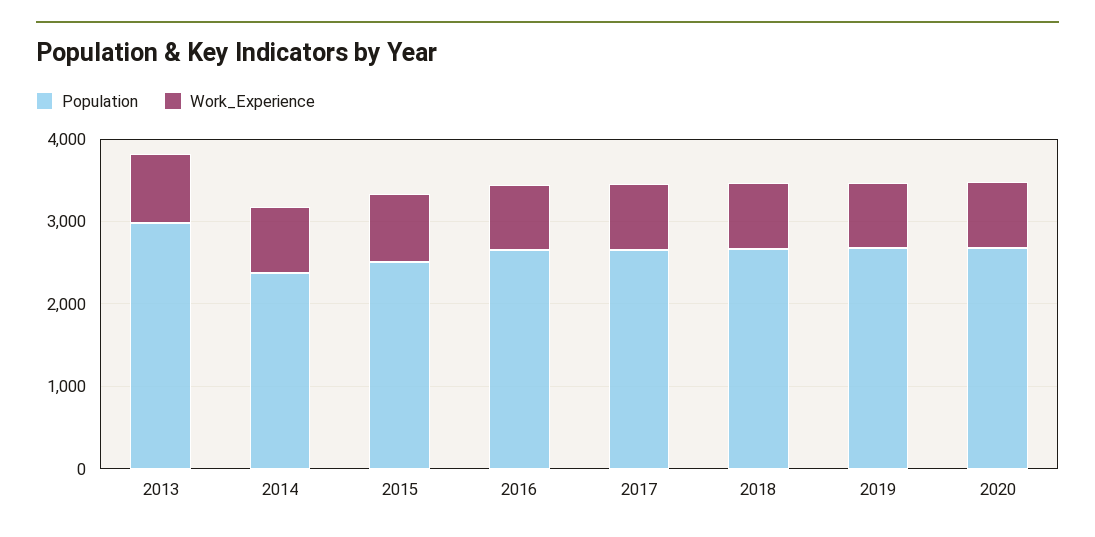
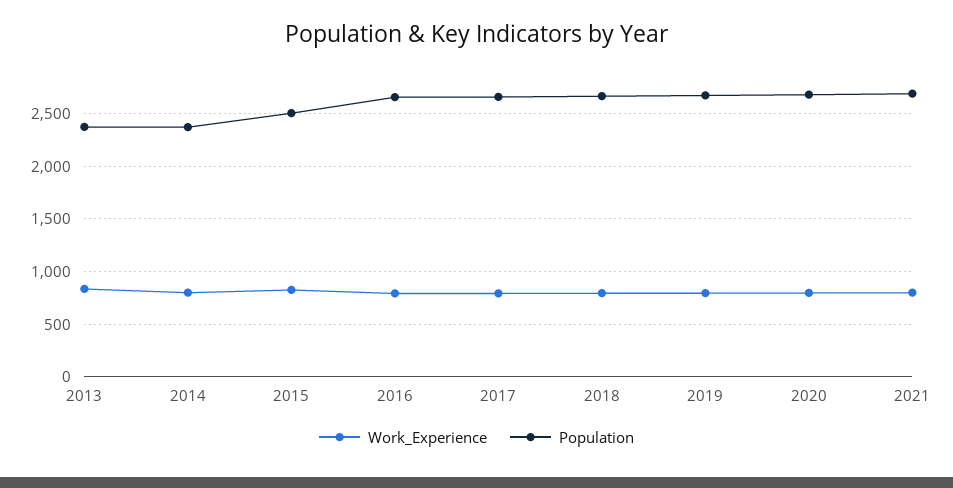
Population, 2013: 3000 -> 2400
Work_Experience, 2021: none -> 800
Population, 2021: none -> 2700

